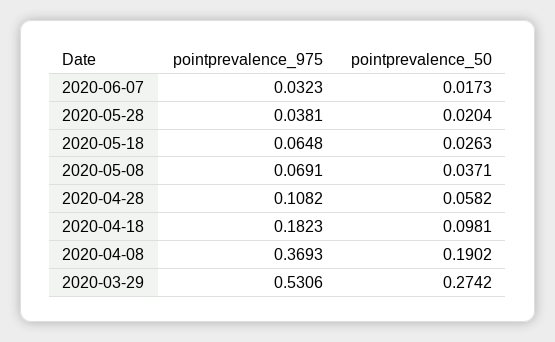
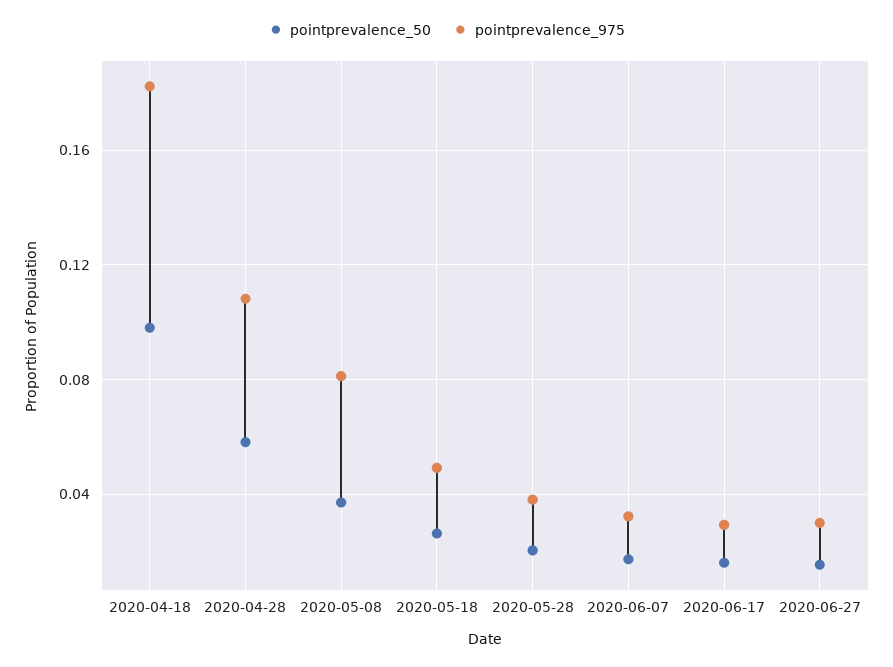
pointprevalence_975, 2020-05-18: 0.0648 -> 0.05
pointprevalence_975, 2020-05-08: 0.0691 -> 0.08
pointprevalence_975, 2020-04-08: 0.3693 -> none
pointprevalence_50, 2020-04-08: 0.1902 -> none
pointprevalence_975, 2020-03-29: 0.5306 -> none
pointprevalence_50, 2020-03-29: 0.2742 -> none
pointprevalence_50, 2020-06-17: none -> 0.015
pointprevalence_975, 2020-06-17: none -> 0.03
pointprevalence_50, 2020-06-27: none -> 0.015
pointprevalence_975, 2020-06-27: none -> 0.03

